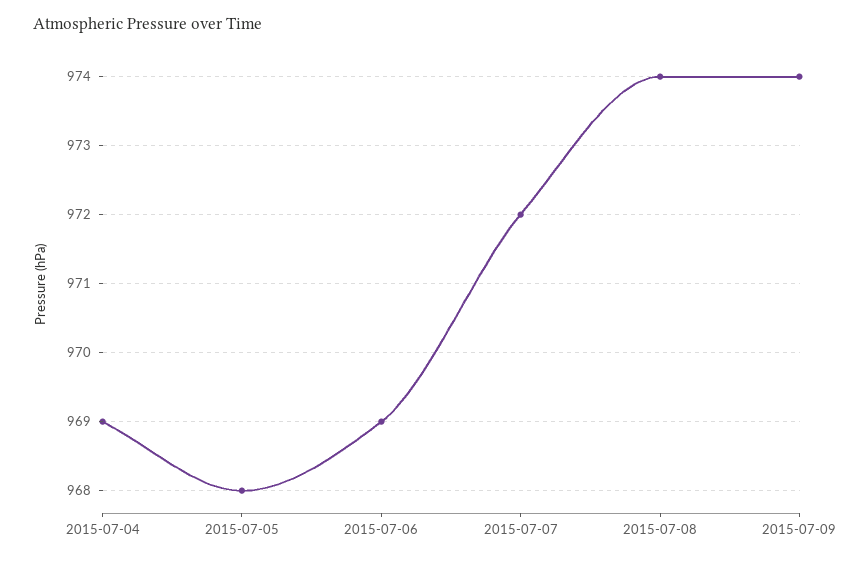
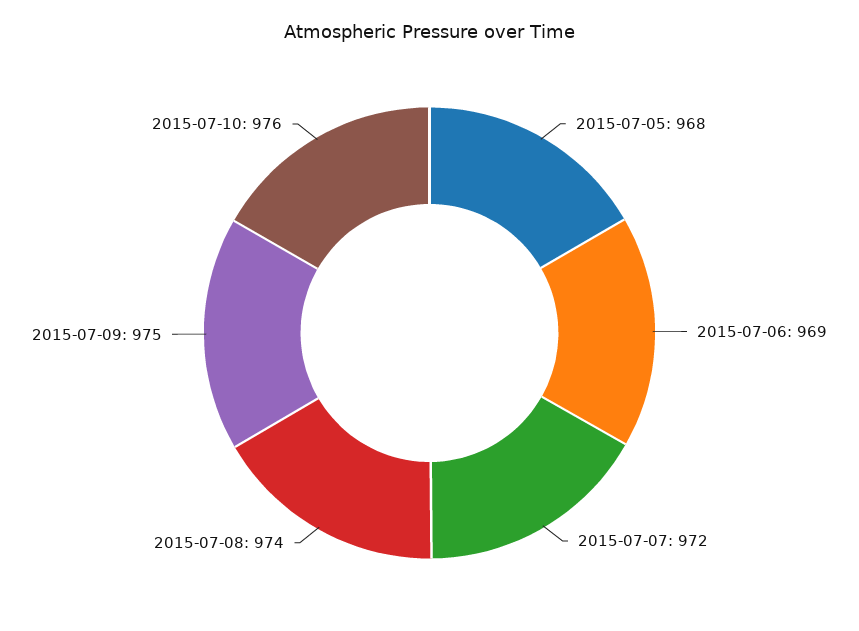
2015-07-04: 969 -> none
2015-07-09: 974 -> 975
2015-07-10: none -> 976

